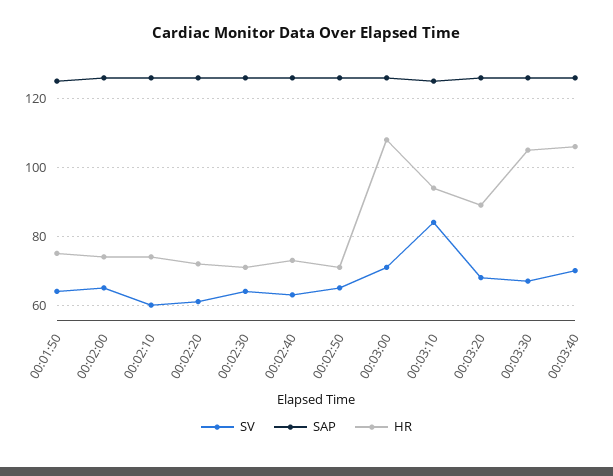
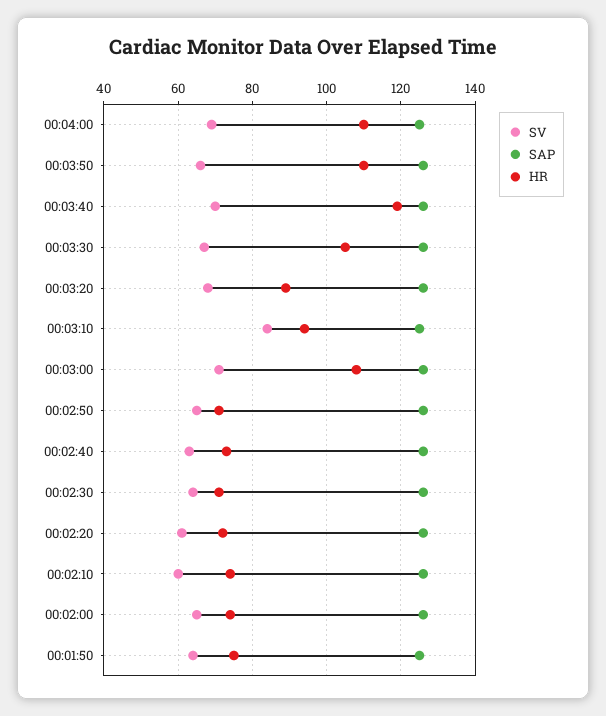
HR, 00:03:40: 105 -> 120
SV, 00:04:00: none -> 70
SAP, 00:04:00: none -> 125
HR, 00:04:00: none -> 110
SV, 00:03:50: none -> 65
SAP, 00:03:50: none -> 125
HR, 00:03:50: none -> 110

